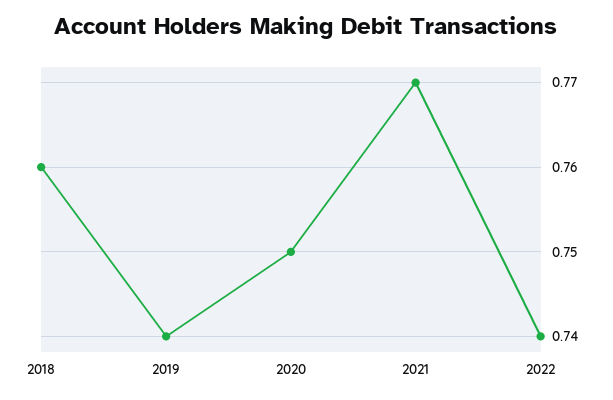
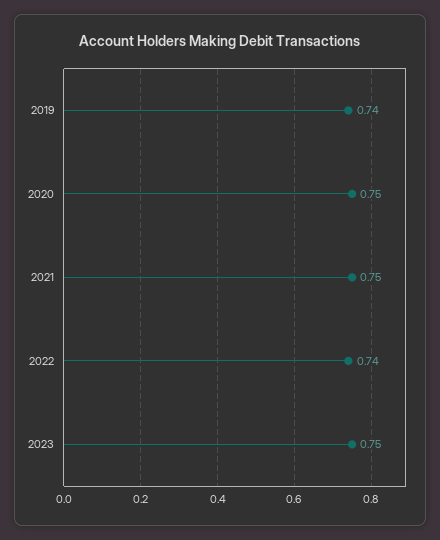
2018: 0.76 -> none
2021: 0.77 -> 0.75
2023: none -> 0.75

